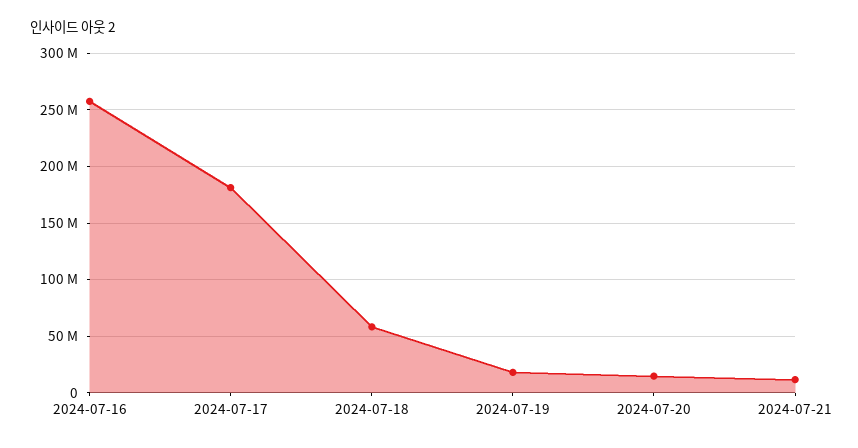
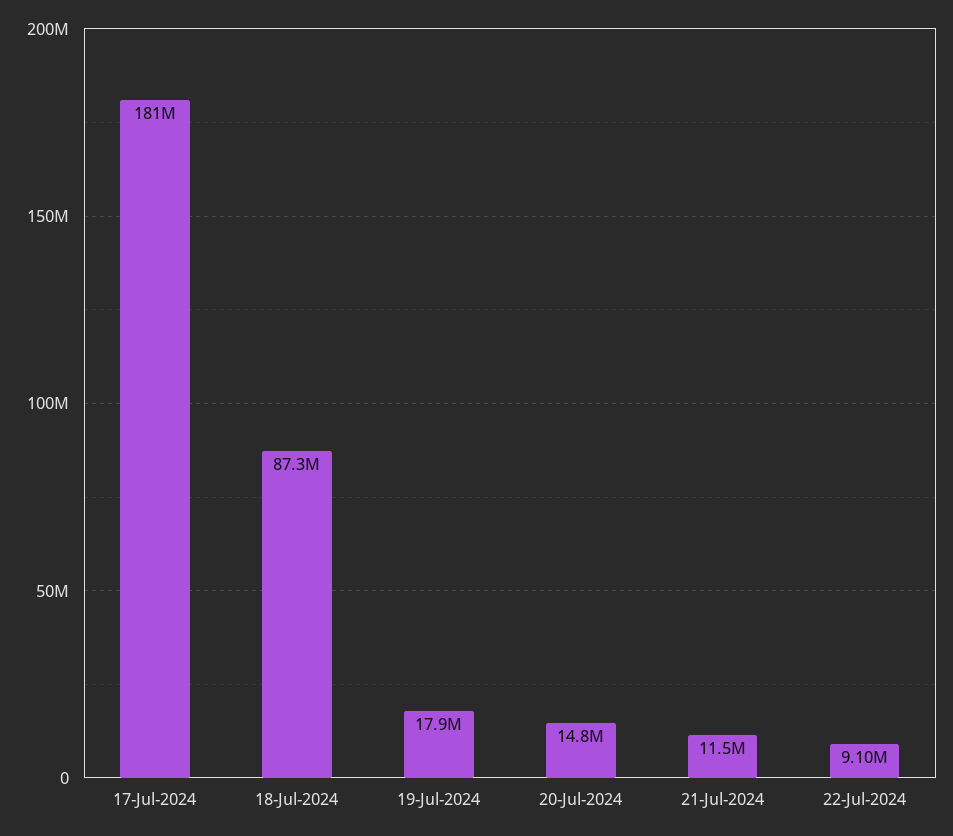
2024-07-16: 260000000 -> none
2024-07-18: 60000000 -> 87300000
22-Jul-2024: none -> 9100000

